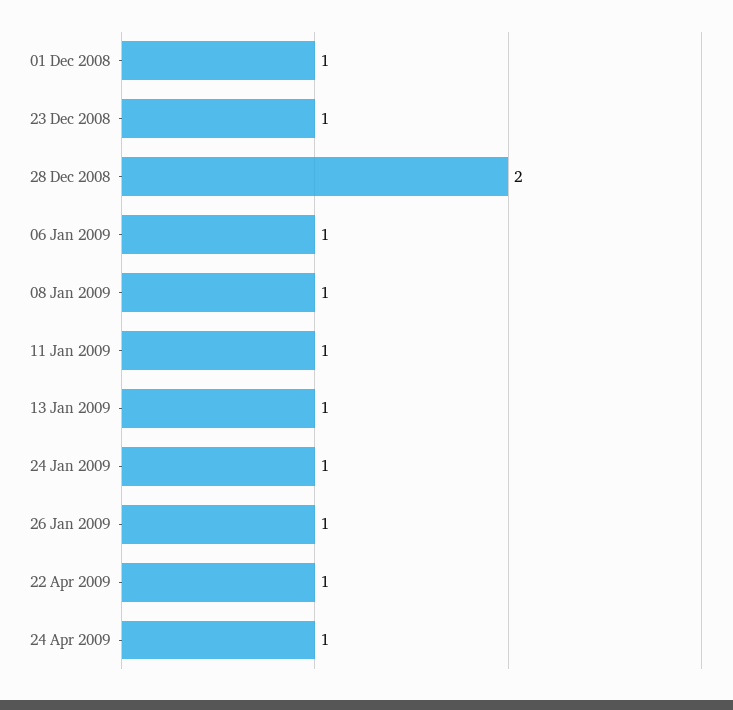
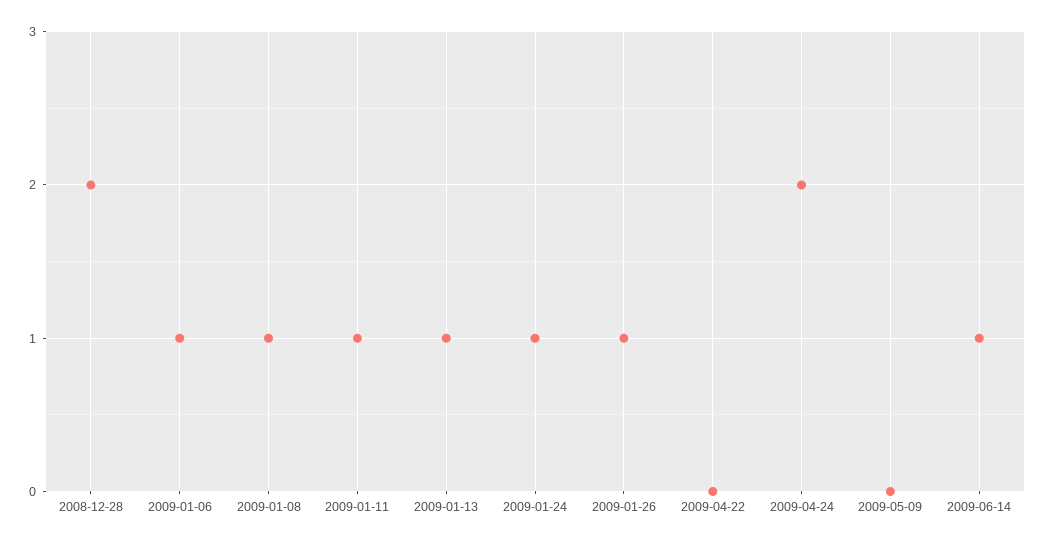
01 Dec 2008: 1 -> none
23 Dec 2008: 1 -> none
22 Apr 2009: 1 -> 0
24 Apr 2009: 1 -> 2
2009-05-09: none -> 0
2009-06-14: none -> 1

